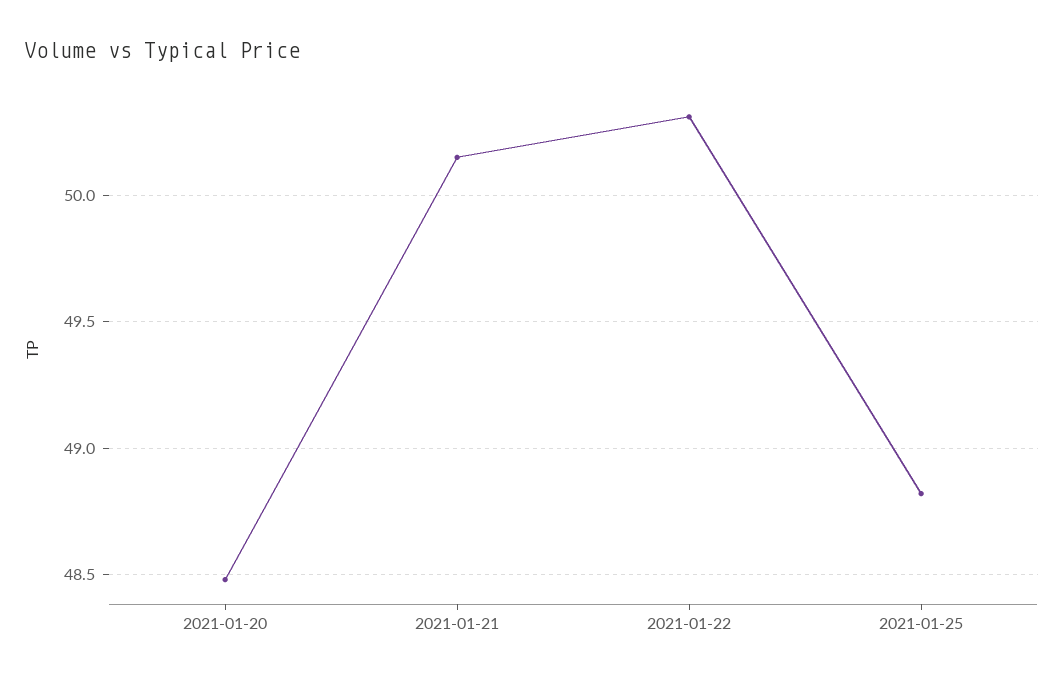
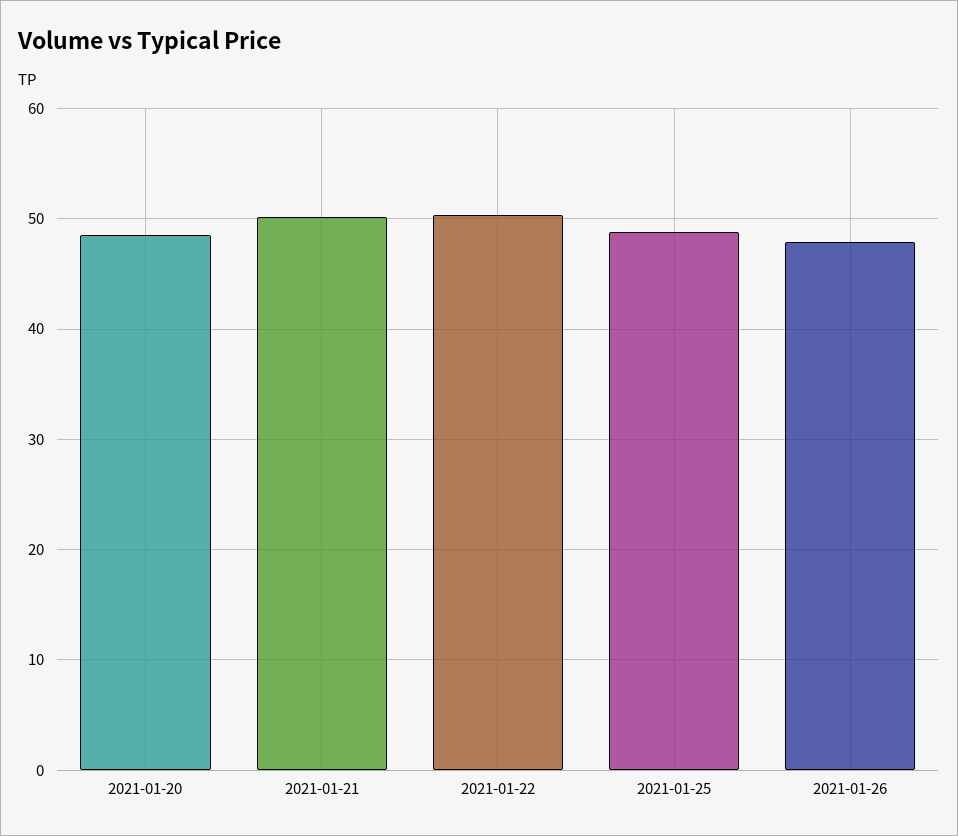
2021-01-26: none -> 48

